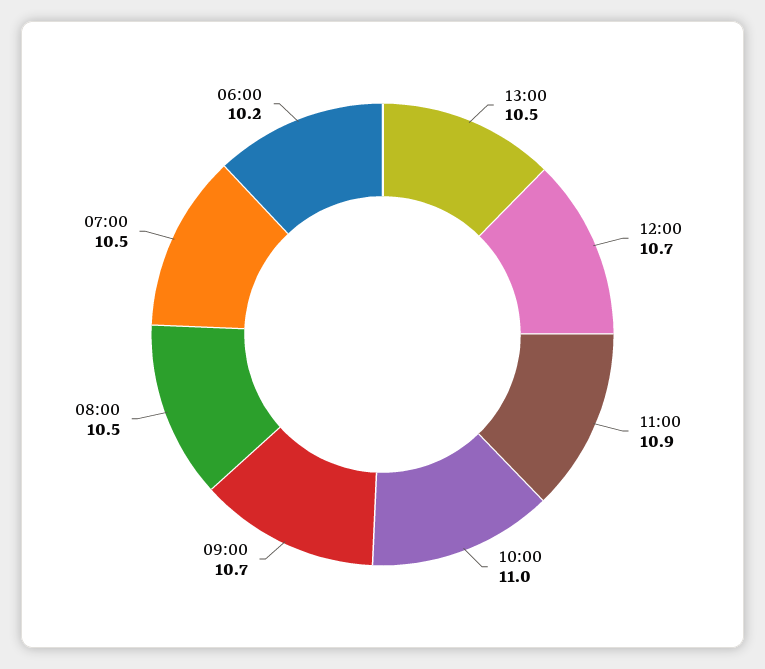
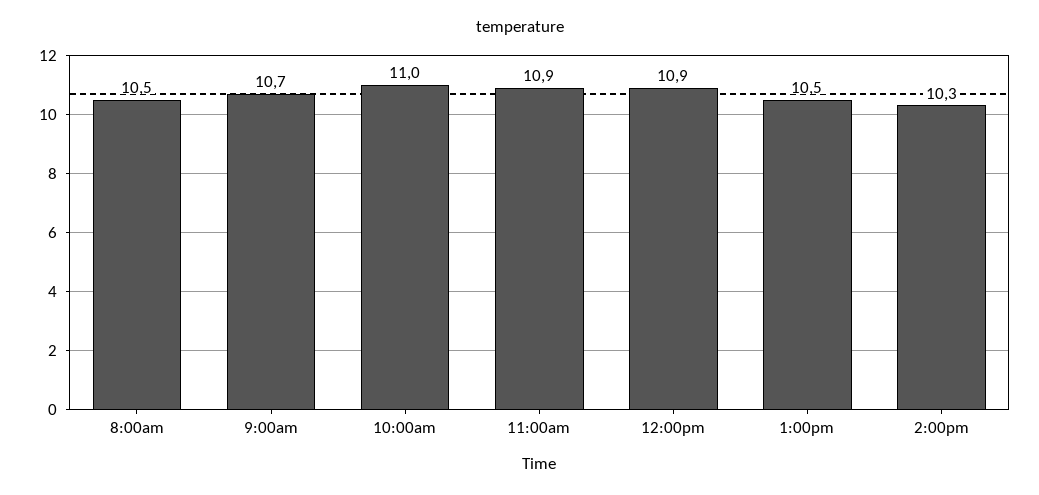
12:00: 10.7 -> 10.9
07:00: 10.5 -> none
06:00: 10.2 -> none
2:00pm: none -> 10.3

